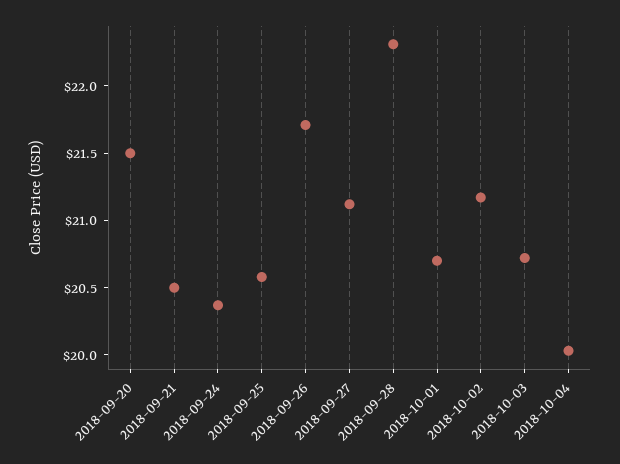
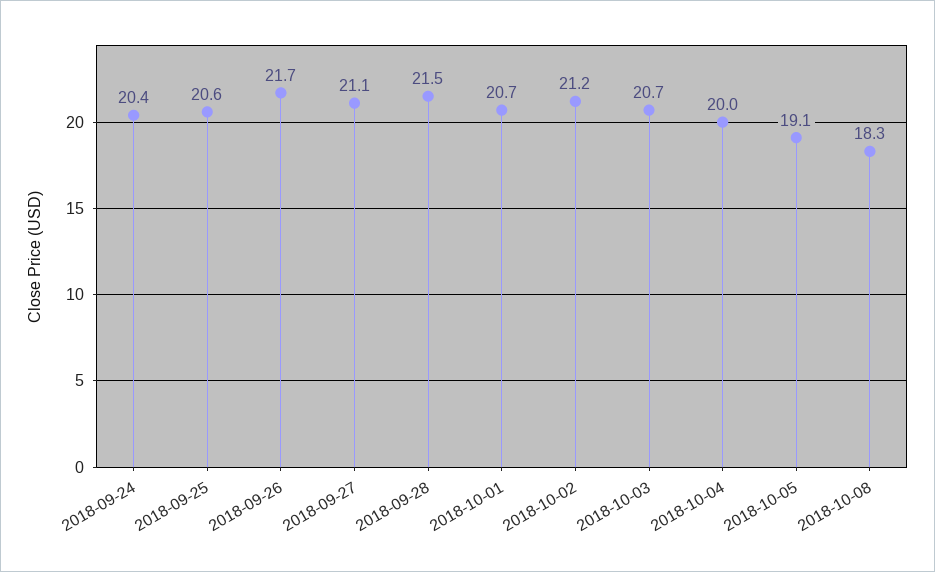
2018-09-20: 21.5 -> none
2018-09-21: 20.5 -> none
2018-09-28: 22.3 -> 21.5
2018-10-05: none -> 19.1
2018-10-08: none -> 18.3

